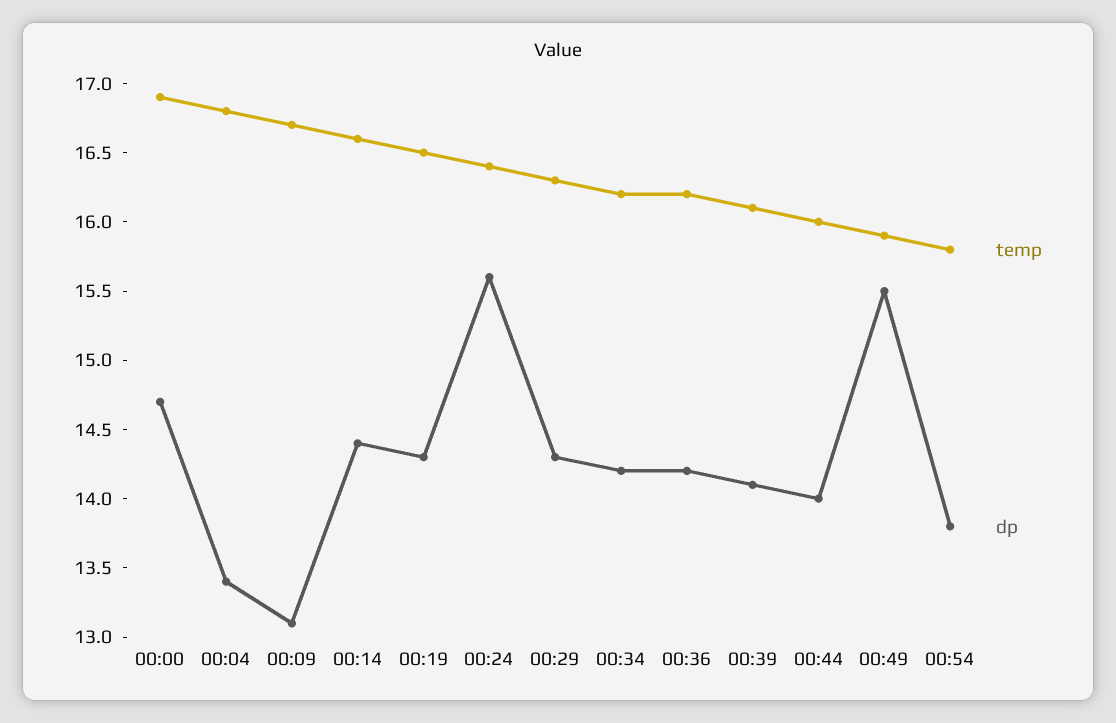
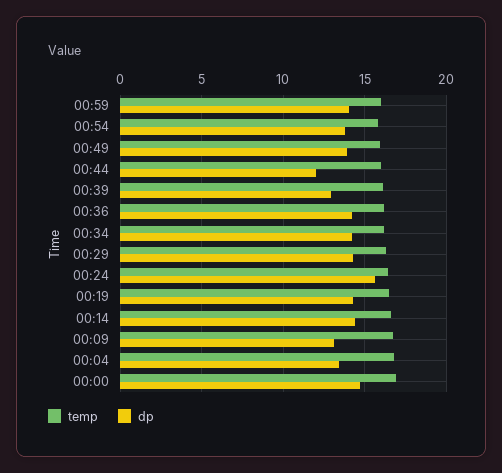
dp, 00:39: 14.1 -> 13
dp, 00:44: 14 -> 12
dp, 00:49: 15.5 -> 14
temp, 00:59: none -> 16
dp, 00:59: none -> 14

